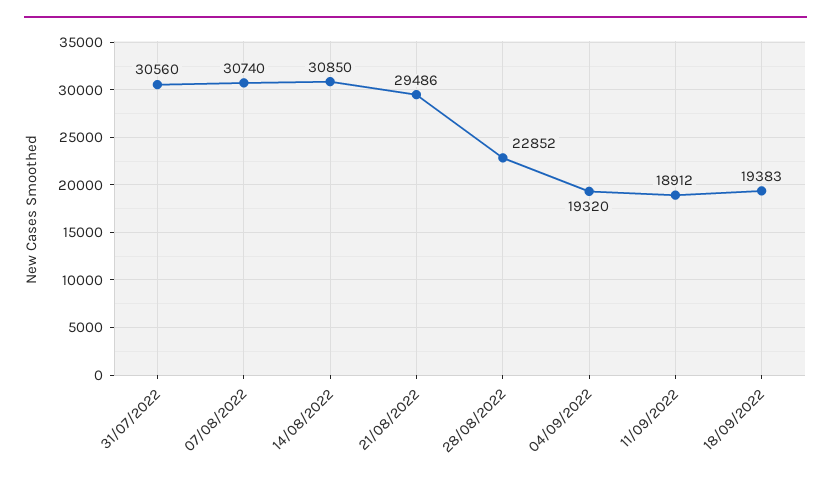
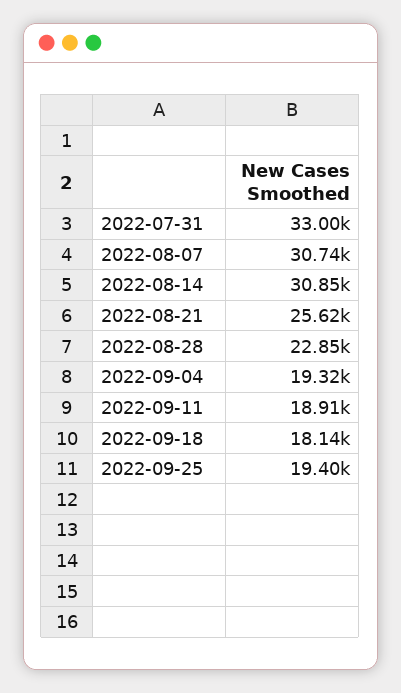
31/07/2022: 30560 -> 33000
21/08/2022: 29486 -> 25620
18/09/2022: 19383 -> 18140
2022-09-25: none -> 19400

